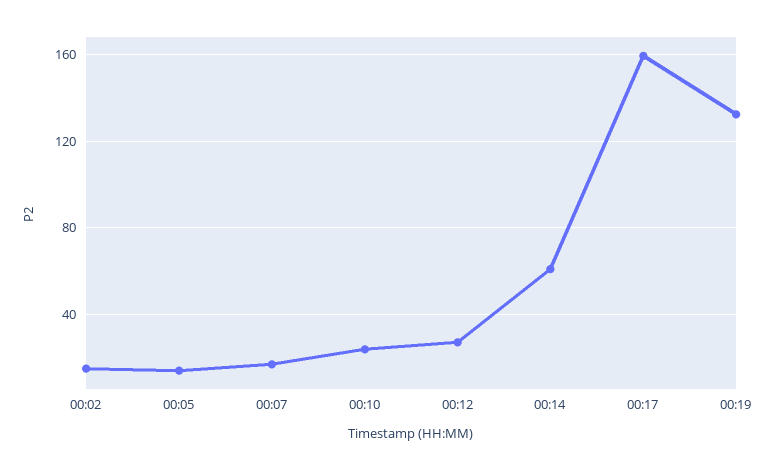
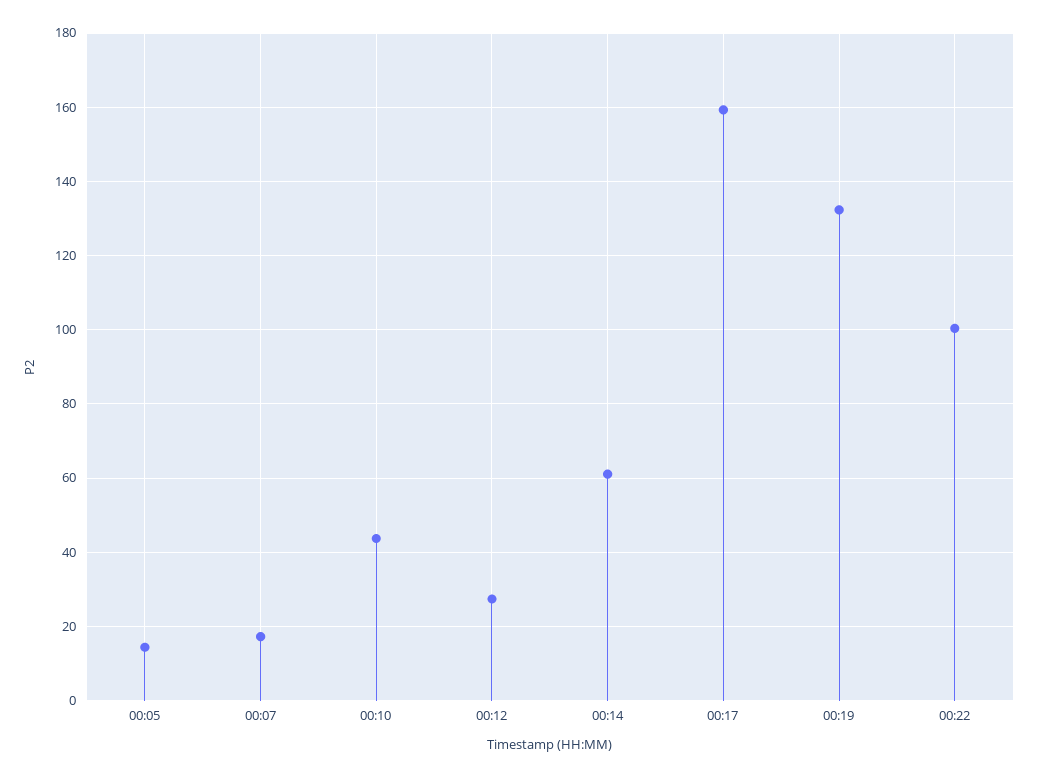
00:02: 15 -> none
00:10: 25 -> 44
00:22: none -> 100

